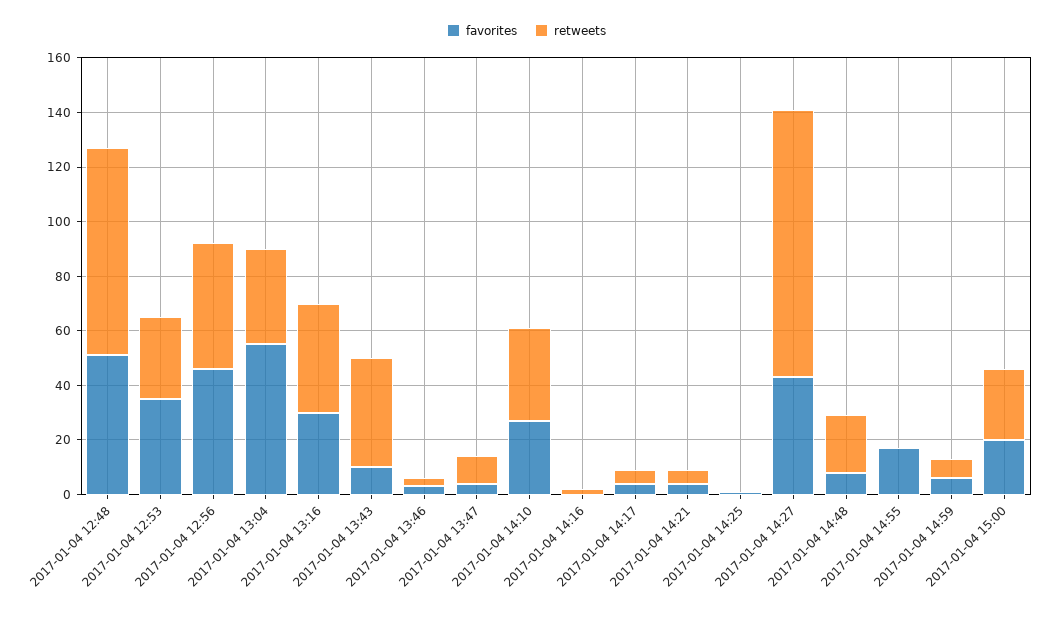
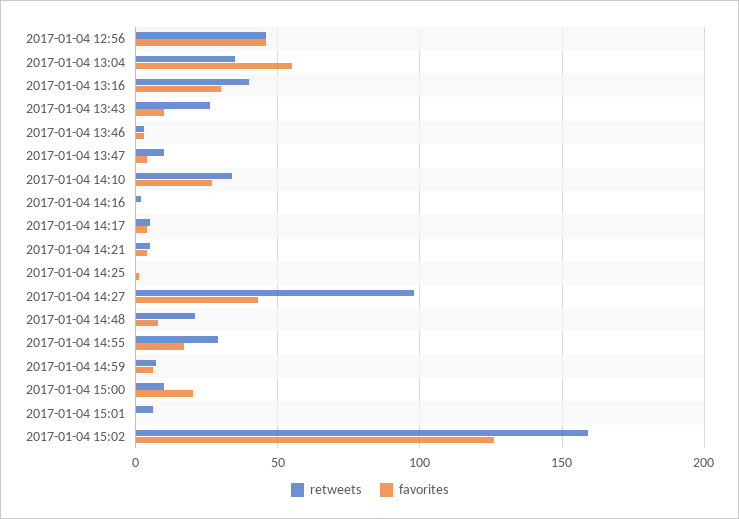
favorites, 2017-01-04 12:48: 50 -> none
retweets, 2017-01-04 12:48: 75 -> none
favorites, 2017-01-04 12:53: 35 -> none
retweets, 2017-01-04 12:53: 30 -> none
retweets, 2017-01-04 13:43: 40 -> 25
retweets, 2017-01-04 14:55: 0 -> 30
retweets, 2017-01-04 15:00: 25 -> 10
retweets, 2017-01-04 15:01: none -> 5
favorites, 2017-01-04 15:01: none -> 0
retweets, 2017-01-04 15:02: none -> 160
favorites, 2017-01-04 15:02: none -> 125

